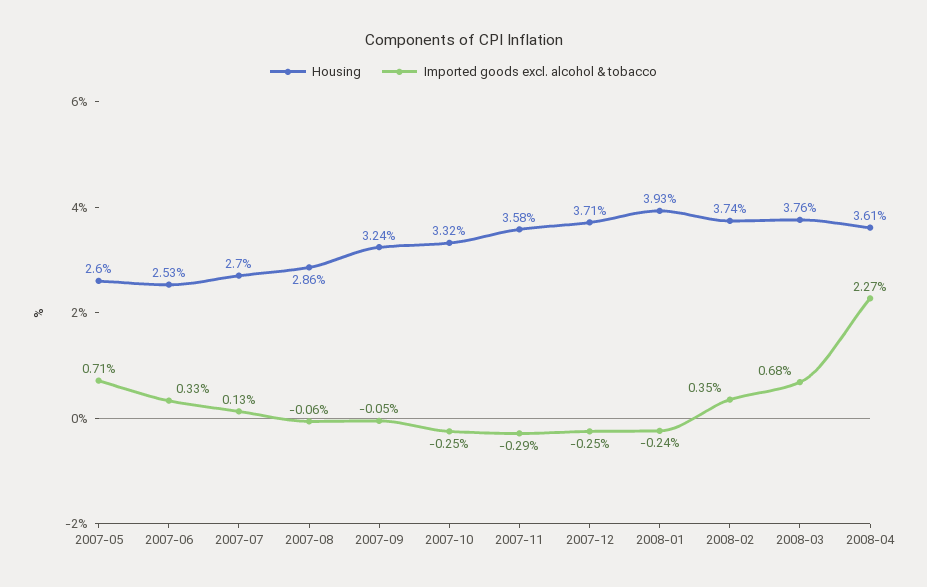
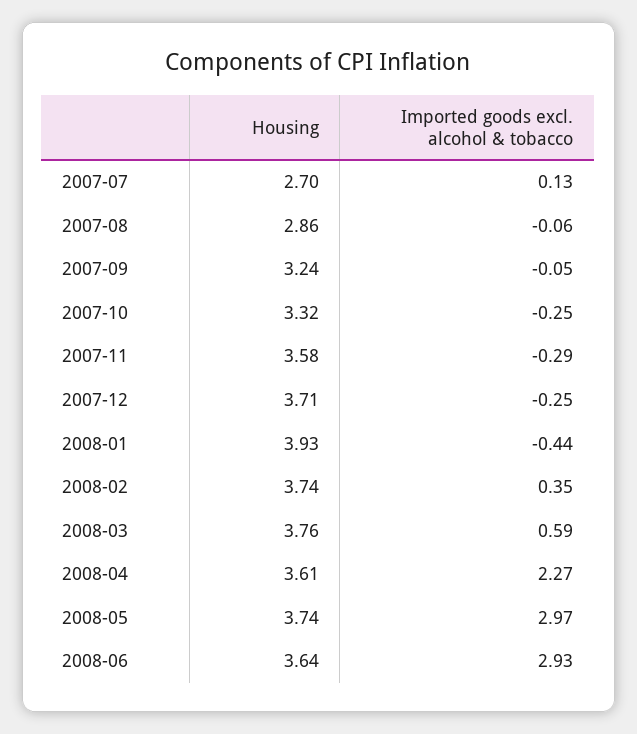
Housing, 2007-05: 2.6 -> none
Imported goods excl. alcohol & tobacco, 2007-05: 0.71 -> none
Housing, 2007-06: 2.53 -> none
Imported goods excl. alcohol & tobacco, 2007-06: 0.33 -> none
Imported goods excl. alcohol & tobacco, 2008-01: -0.24 -> -0.44
Imported goods excl. alcohol & tobacco, 2008-03: 0.68 -> 0.59
Housing, 2008-05: none -> 3.74
Imported goods excl. alcohol & tobacco, 2008-05: none -> 2.97
Housing, 2008-06: none -> 3.64
Imported goods excl. alcohol & tobacco, 2008-06: none -> 2.93

